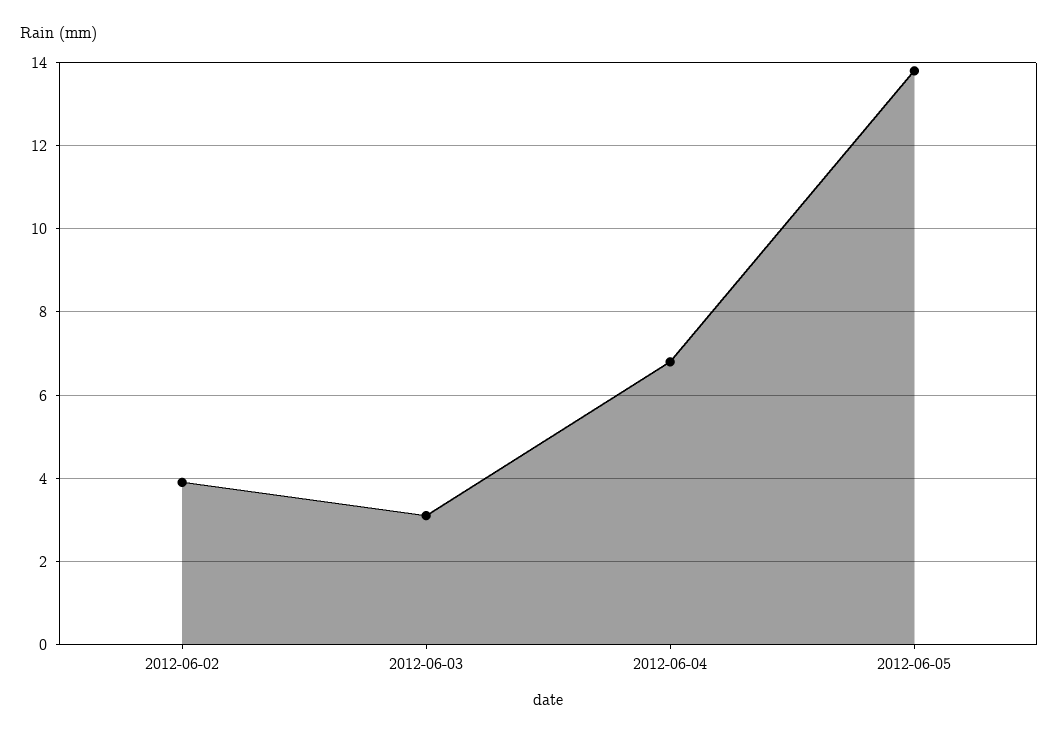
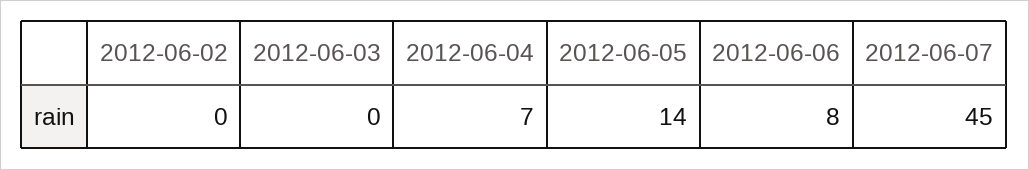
2012-06-02: 4 -> 0
2012-06-03: 3 -> 0
2012-06-06: none -> 8
2012-06-07: none -> 45

